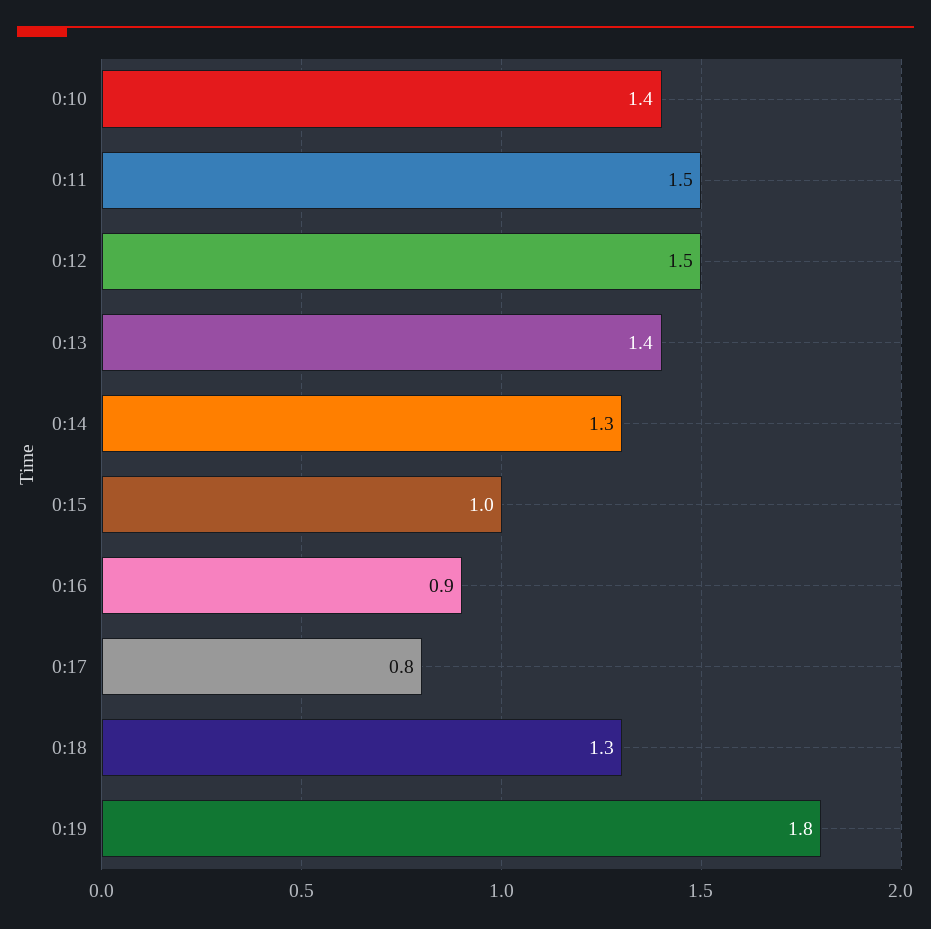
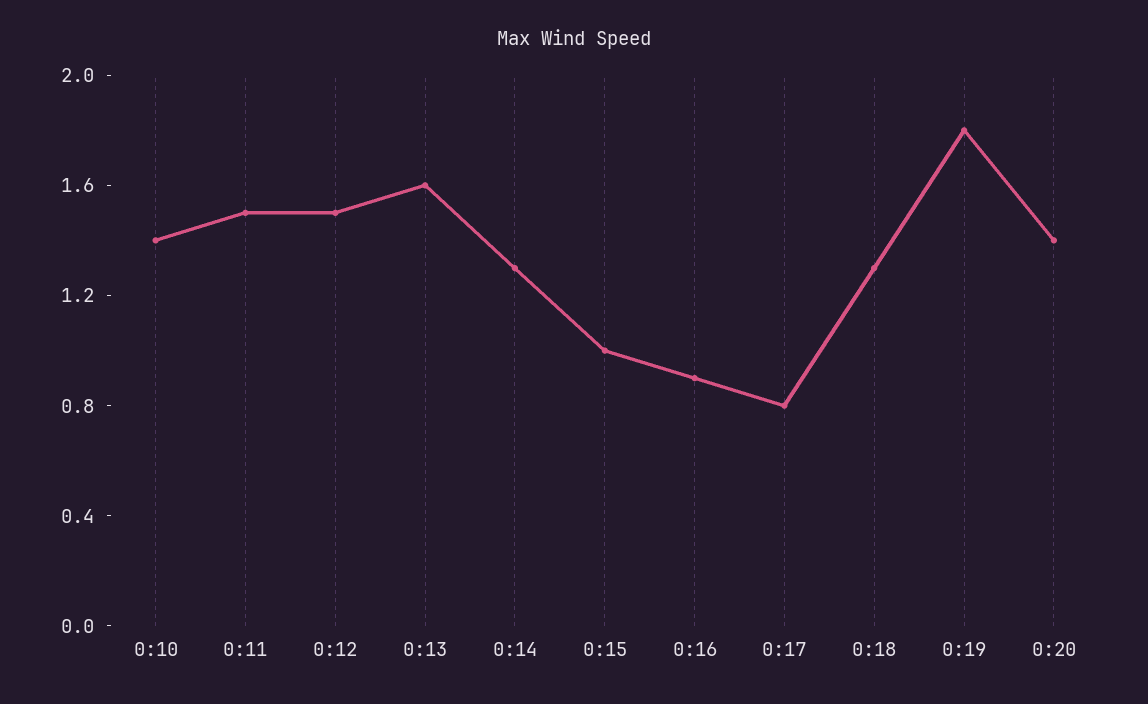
0:13: 1.4 -> 1.6
0:20: none -> 1.4

